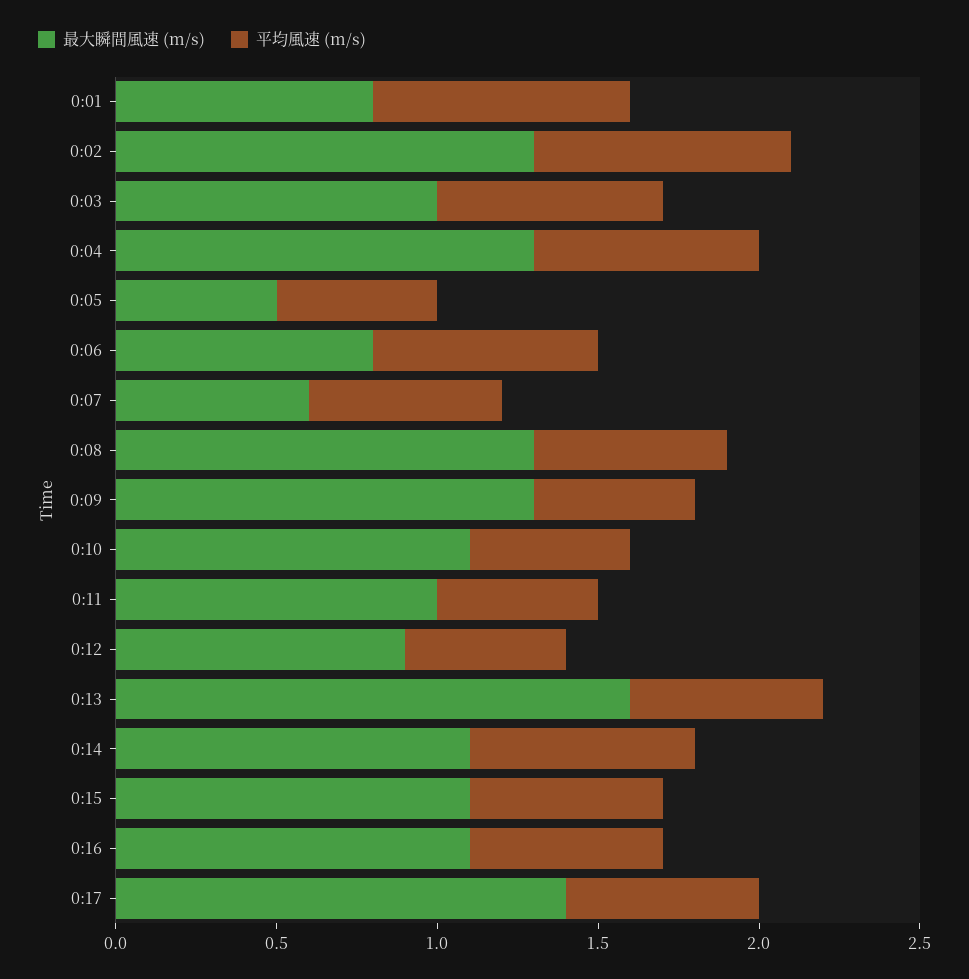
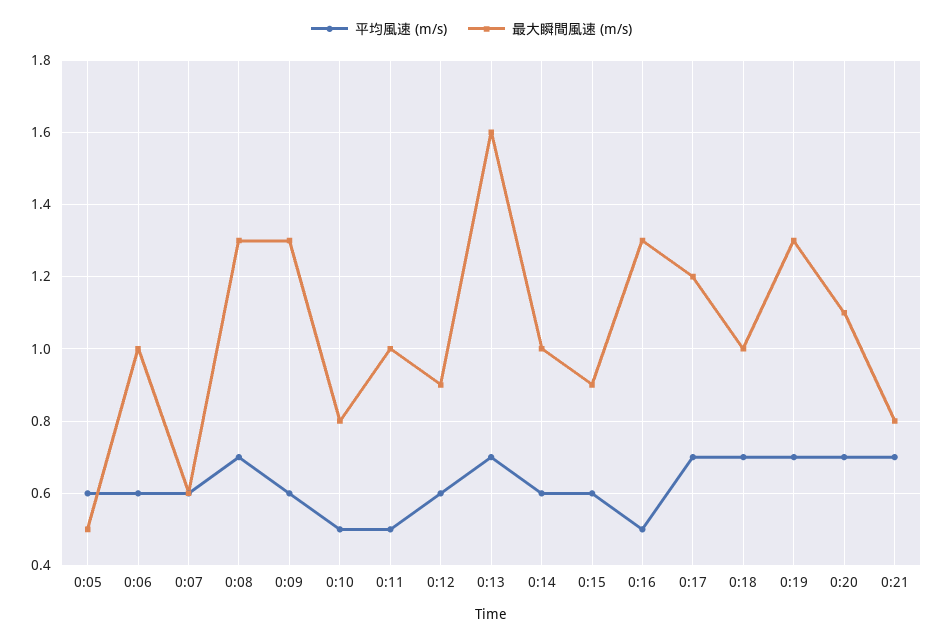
最大瞬間風速 (m/s), 0:01: 0.8 -> none
平均風速 (m/s), 0:01: 0.8 -> none
最大瞬間風速 (m/s), 0:02: 1.3 -> none
平均風速 (m/s), 0:02: 0.8 -> none
最大瞬間風速 (m/s), 0:03: 1 -> none
平均風速 (m/s), 0:03: 0.7 -> none
最大瞬間風速 (m/s), 0:04: 1.3 -> none
平均風速 (m/s), 0:04: 0.7 -> none
平均風速 (m/s), 0:05: 0.5 -> 0.6
最大瞬間風速 (m/s), 0:06: 0.8 -> 1
平均風速 (m/s), 0:06: 0.7 -> 0.6
平均風速 (m/s), 0:08: 0.6 -> 0.7
平均風速 (m/s), 0:09: 0.5 -> 0.6
最大瞬間風速 (m/s), 0:10: 1.1 -> 0.8
平均風速 (m/s), 0:12: 0.5 -> 0.6
平均風速 (m/s), 0:13: 0.6 -> 0.7
最大瞬間風速 (m/s), 0:14: 1.1 -> 1
平均風速 (m/s), 0:14: 0.7 -> 0.6
最大瞬間風速 (m/s), 0:15: 1.1 -> 0.9
最大瞬間風速 (m/s), 0:16: 1.1 -> 1.3
平均風速 (m/s), 0:16: 0.6 -> 0.5
最大瞬間風速 (m/s), 0:17: 1.4 -> 1.2
平均風速 (m/s), 0:17: 0.6 -> 0.7
平均風速 (m/s), 0:18: none -> 0.7
最大瞬間風速 (m/s), 0:18: none -> 1
平均風速 (m/s), 0:19: none -> 0.7
最大瞬間風速 (m/s), 0:19: none -> 1.3
平均風速 (m/s), 0:20: none -> 0.7
最大瞬間風速 (m/s), 0:20: none -> 1.1
平均風速 (m/s), 0:21: none -> 0.7
最大瞬間風速 (m/s), 0:21: none -> 0.8

